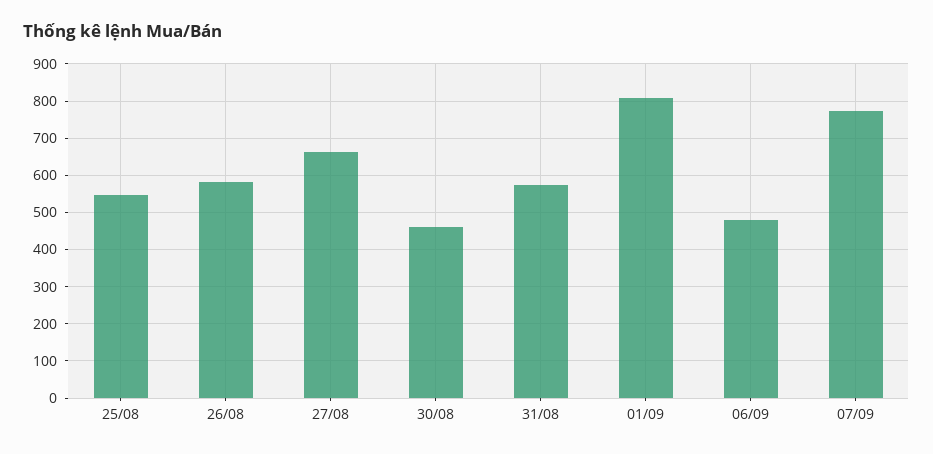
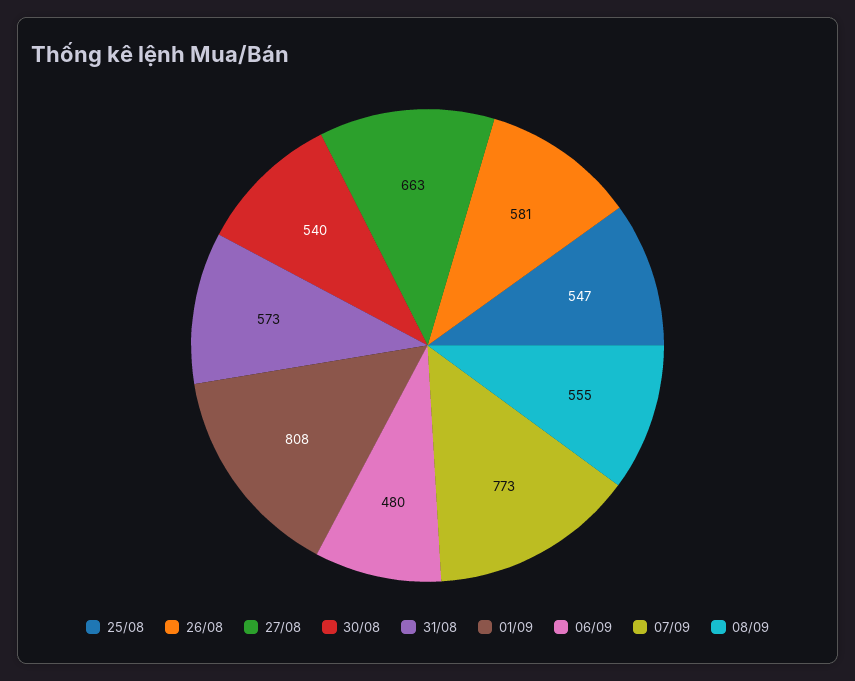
30/08: 460 -> 540
08/09: none -> 555

